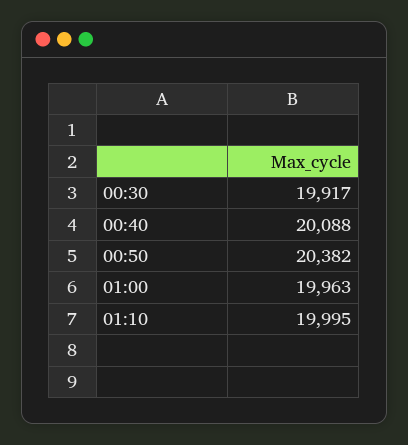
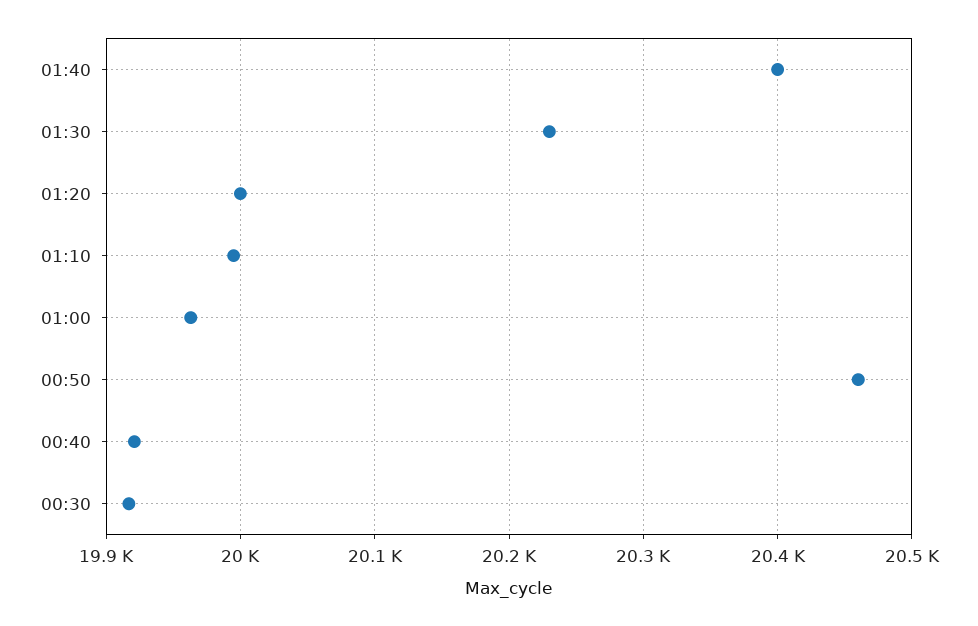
00:40: 20088 -> 19920
00:50: 20382 -> 20460
01:40: none -> 20400
01:30: none -> 20230
01:20: none -> 20000

